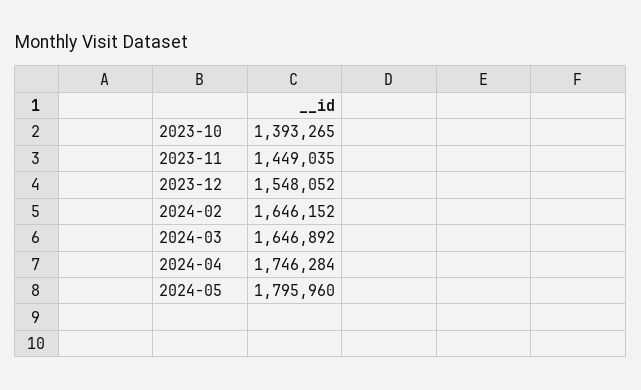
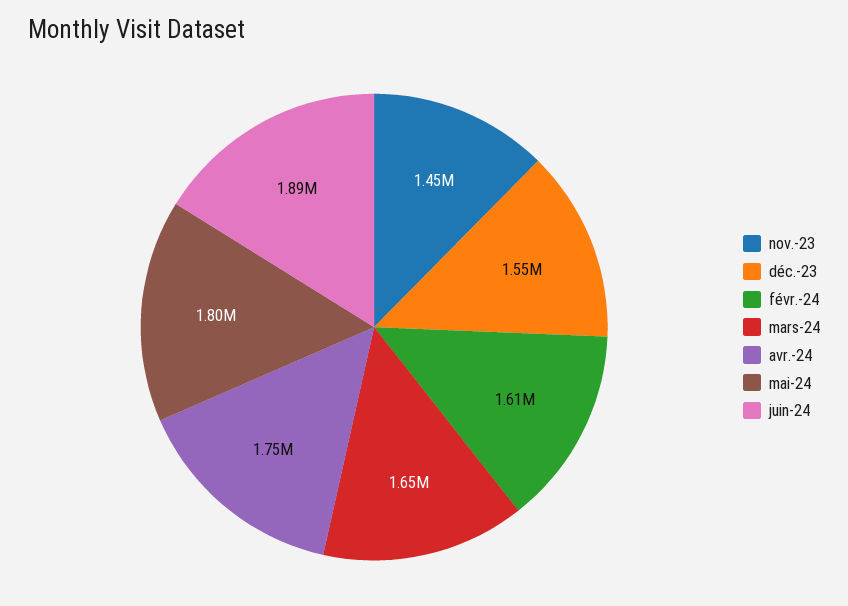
2023-10: 1393265 -> none
2024-02: 1646152 -> 1610000
juin-24: none -> 1890000

